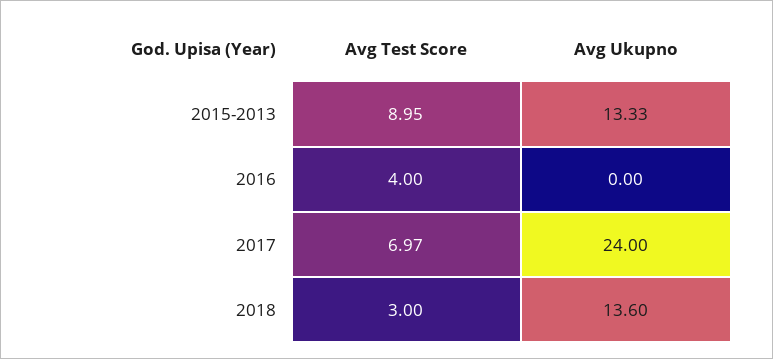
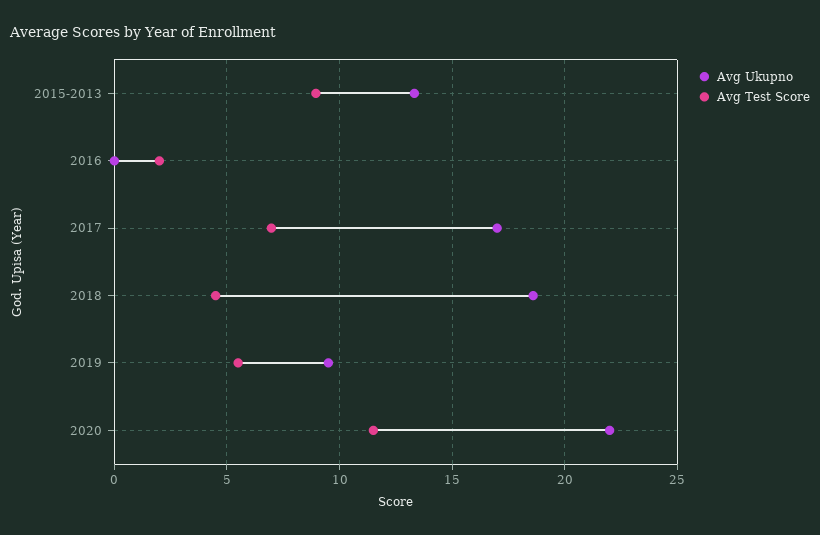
Avg Test Score, 2016: 4 -> 2
Avg Ukupno, 2017: 24 -> 17
Avg Test Score, 2018: 3 -> 4.5
Avg Ukupno, 2018: 13.6 -> 18.5
Avg Ukupno, 2019: none -> 9.5
Avg Test Score, 2019: none -> 5.5
Avg Ukupno, 2020: none -> 22
Avg Test Score, 2020: none -> 11.5

